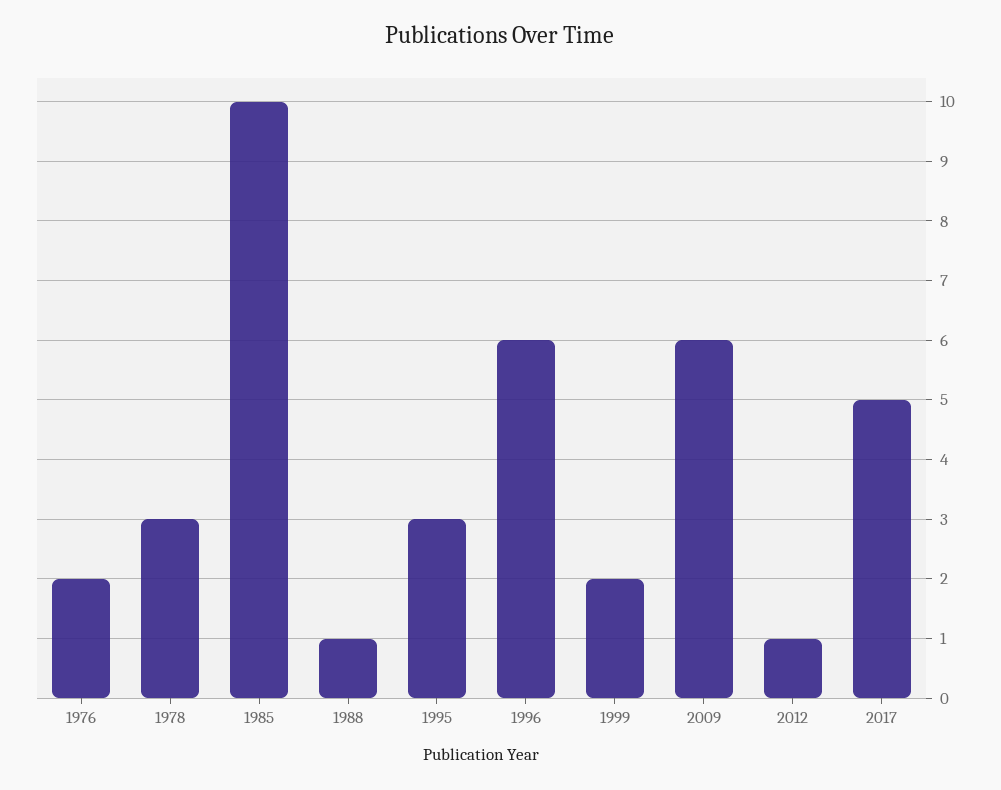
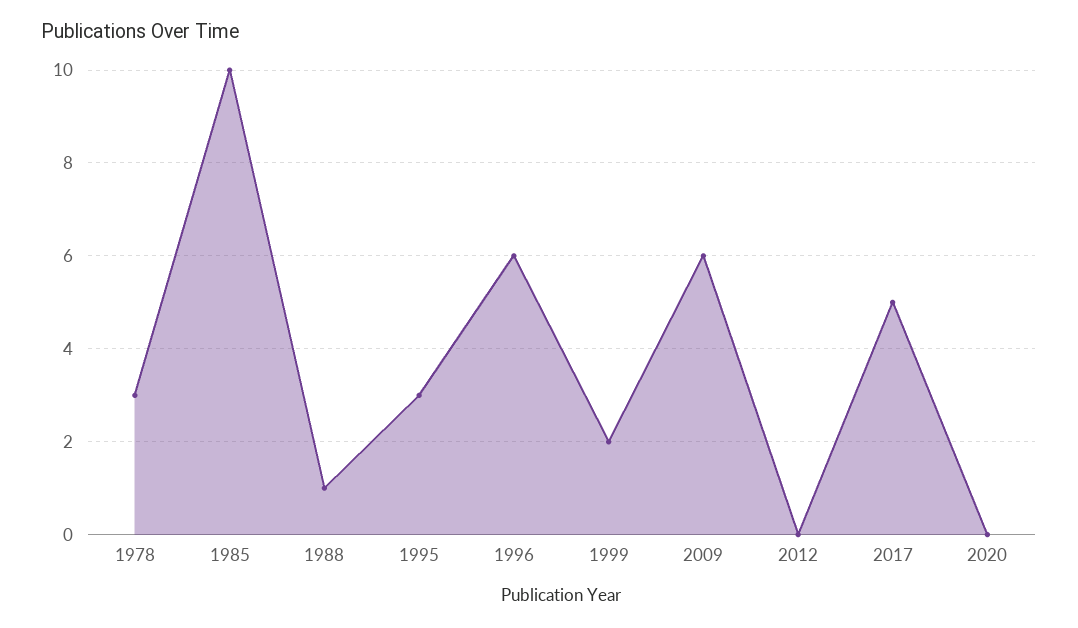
1976: 2 -> none
2012: 1 -> 0
2020: none -> 0

